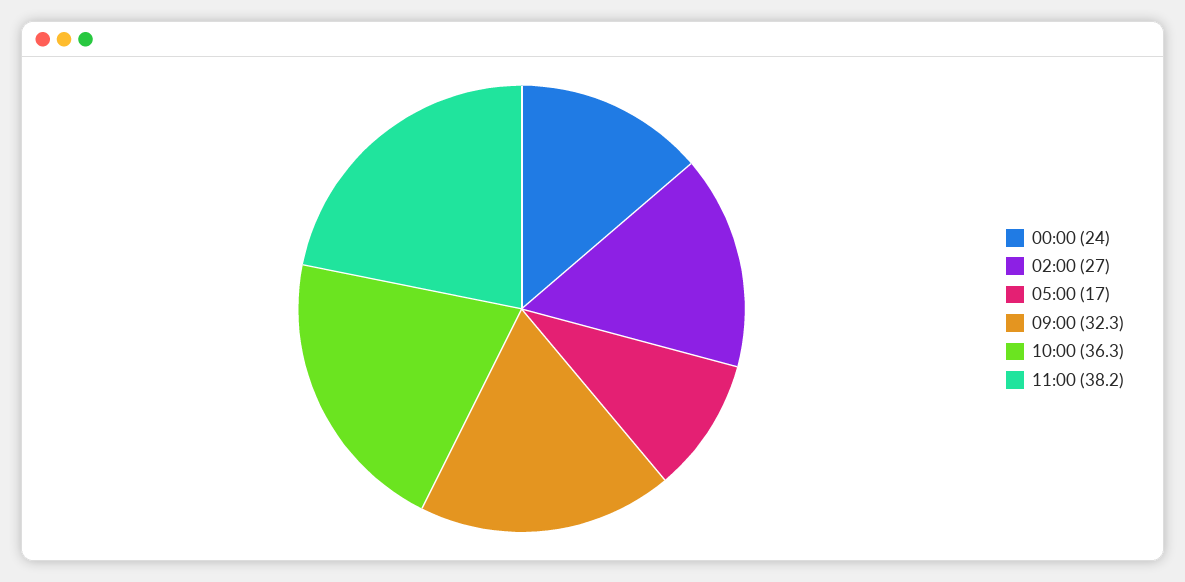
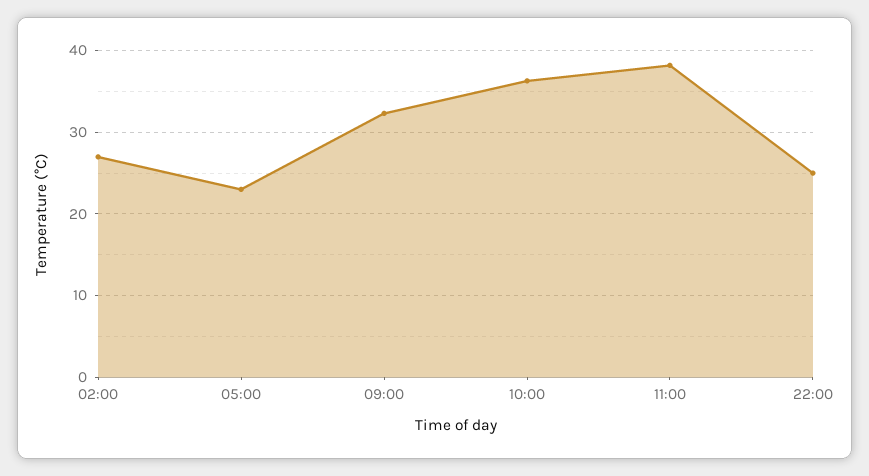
00:00: 24 -> none
05:00: 17 -> 23
22:00: none -> 25

